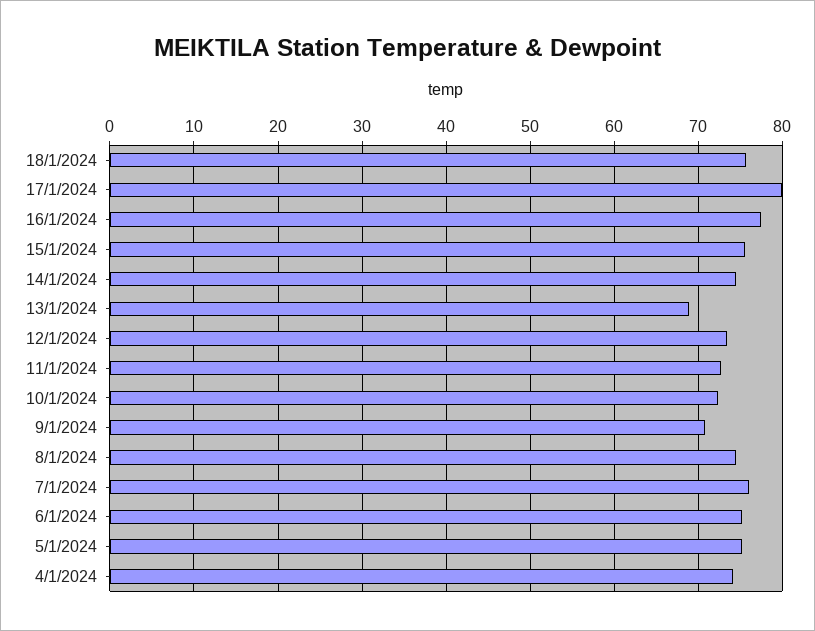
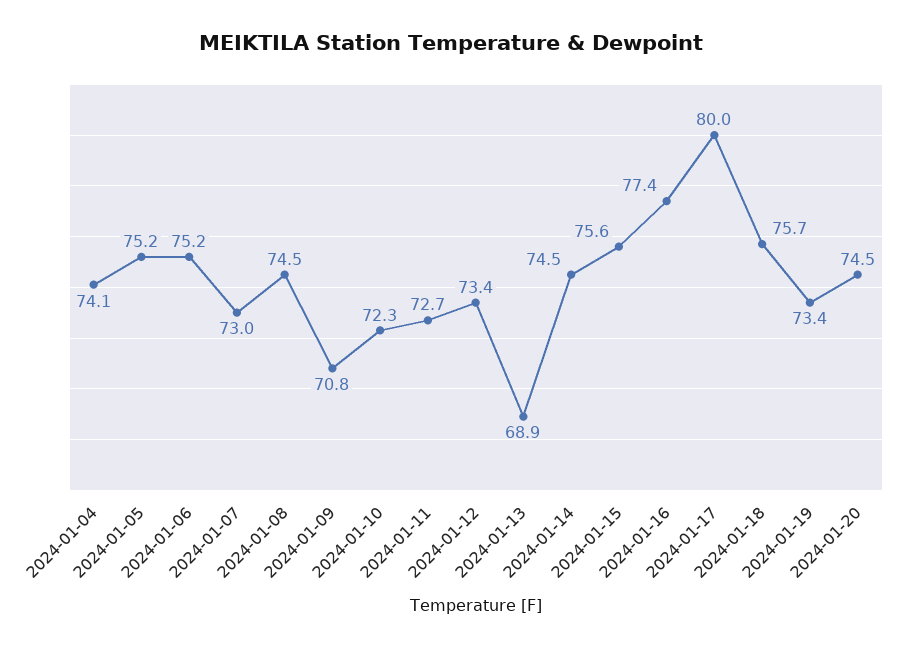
7/1/2024: 76 -> 73
2024-01-19: none -> 73.4
2024-01-20: none -> 74.5

